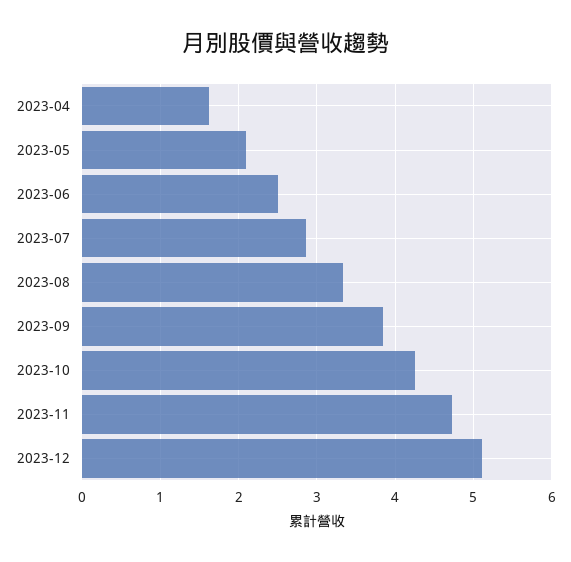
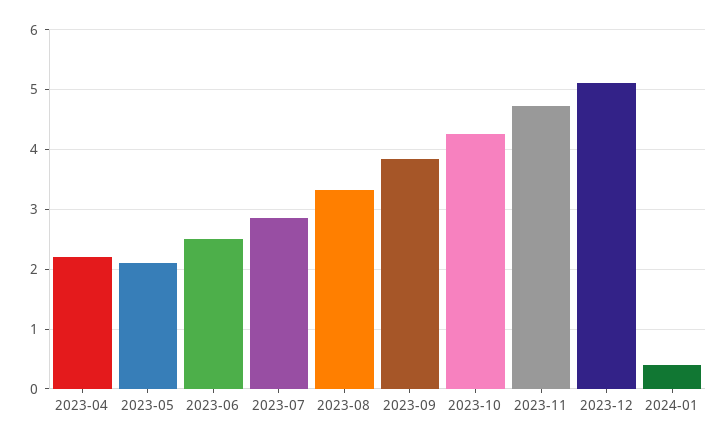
2023-04: 1.6 -> 2.2
2024-01: none -> 0.4

